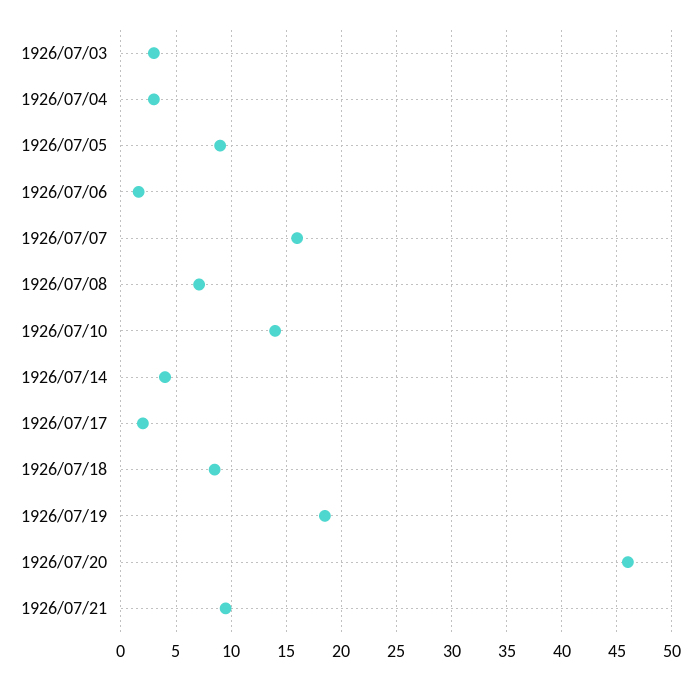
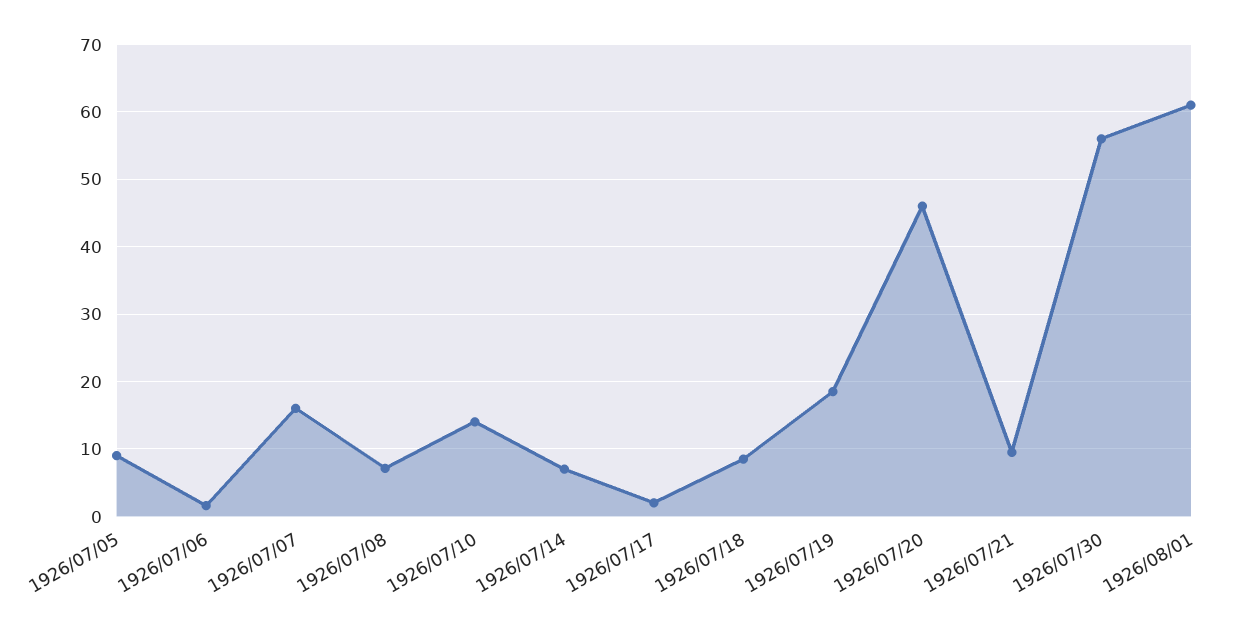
1926/07/03: 3 -> none
1926/07/04: 3 -> none
1926/07/14: 4 -> 7
1926/07/30: none -> 56
1926/08/01: none -> 61

